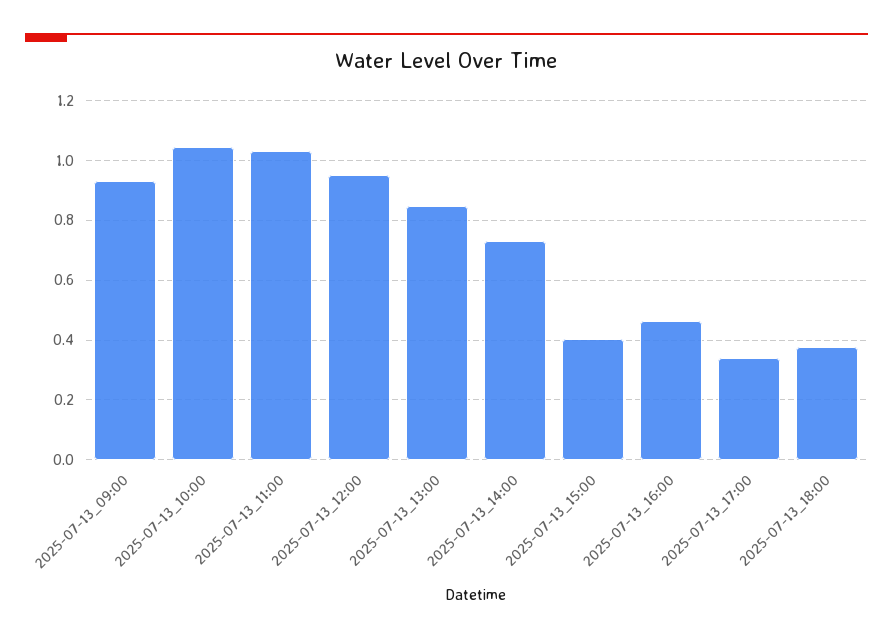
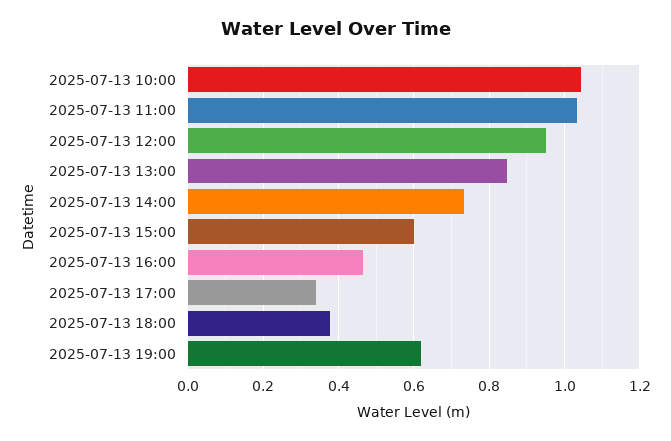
2025-07-13_09:00: 0.925 -> none
2025-07-13_15:00: 0.4 -> 0.6
2025-07-13 19:00: none -> 0.62

